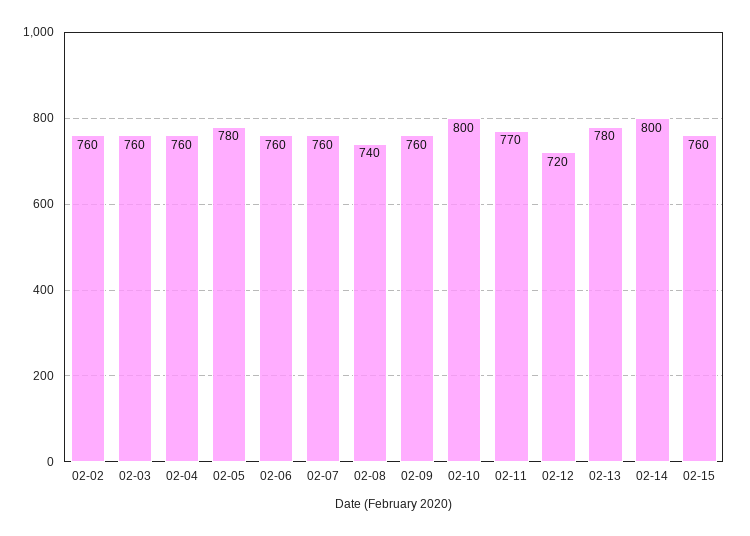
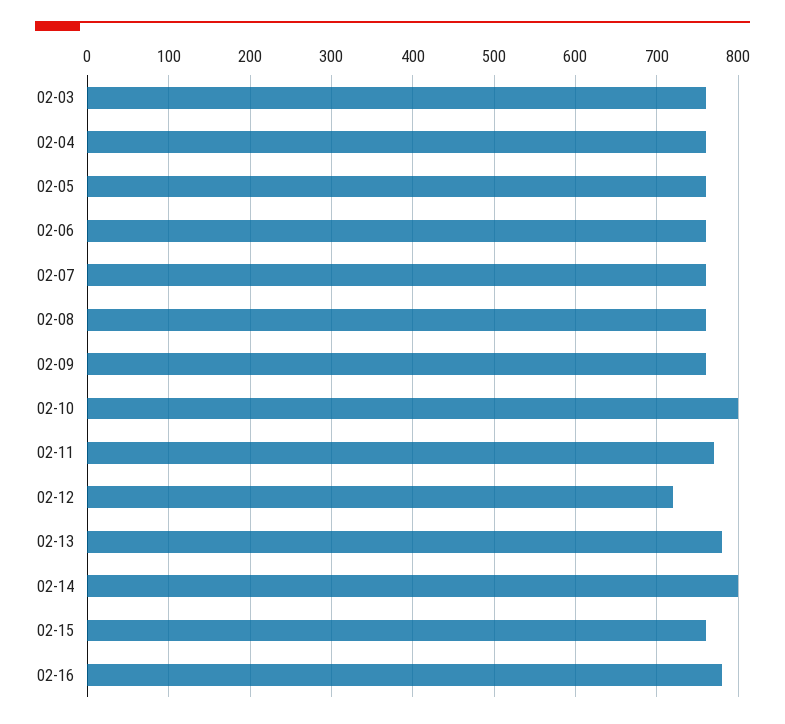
02-02: 760 -> none
02-05: 780 -> 760
02-08: 740 -> 760
02-16: none -> 780

